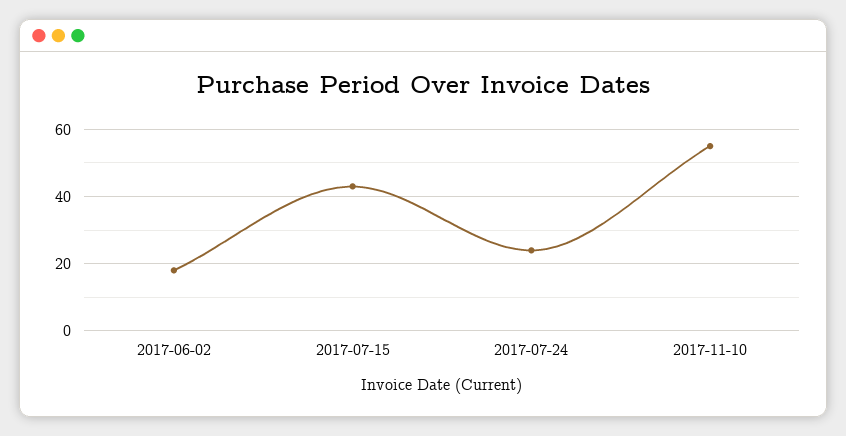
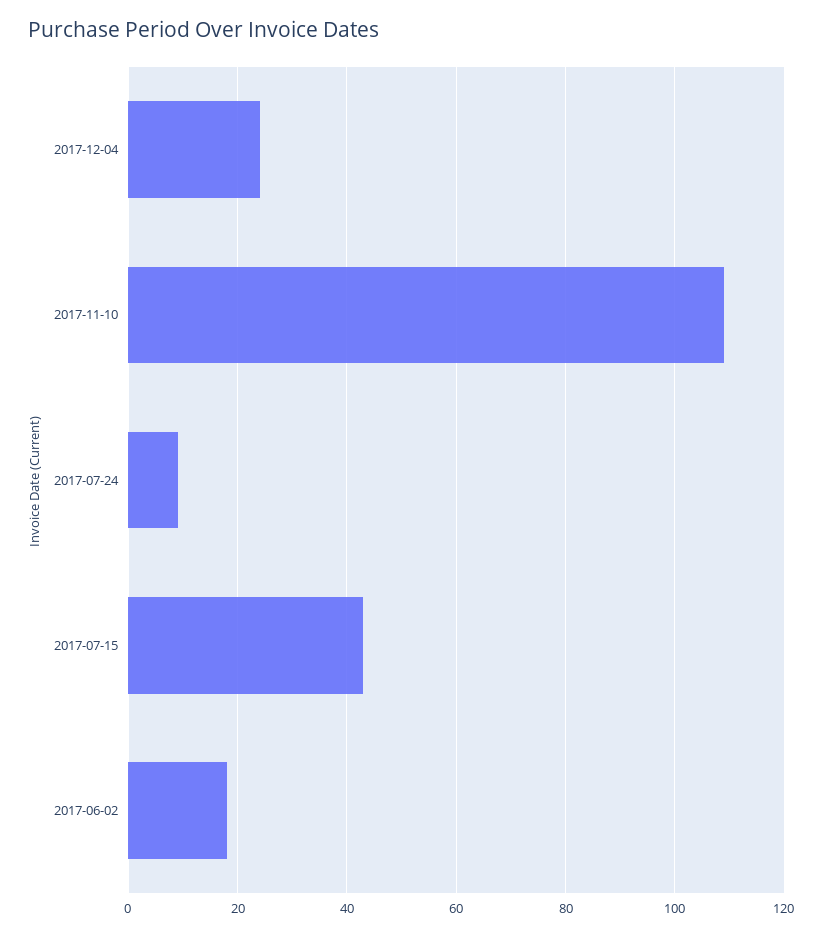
2017-07-24: 25 -> 10
2017-11-10: 55 -> 110
2017-12-04: none -> 25

